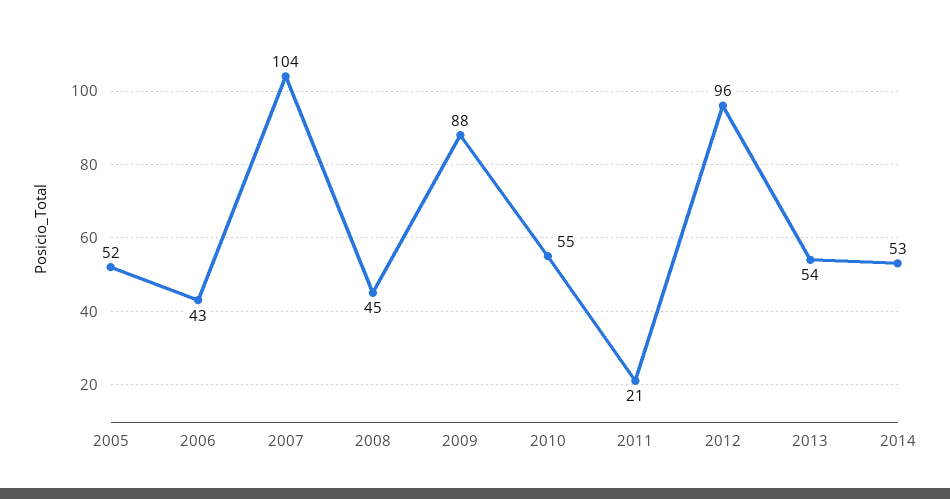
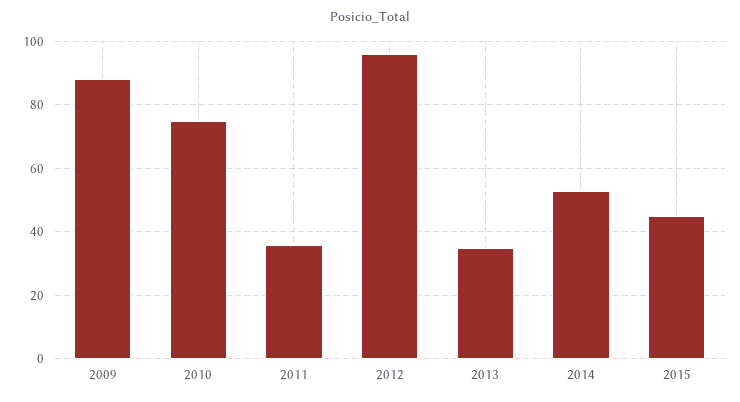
2005: 52 -> none
2006: 43 -> none
2007: 104 -> none
2008: 45 -> none
2010: 55 -> 75
2011: 21 -> 35
2013: 54 -> 35
2015: none -> 45

